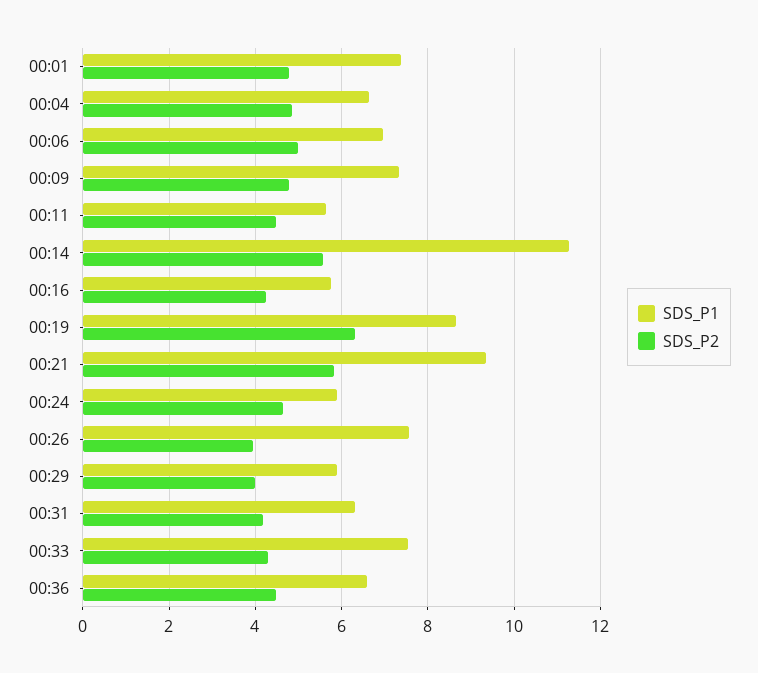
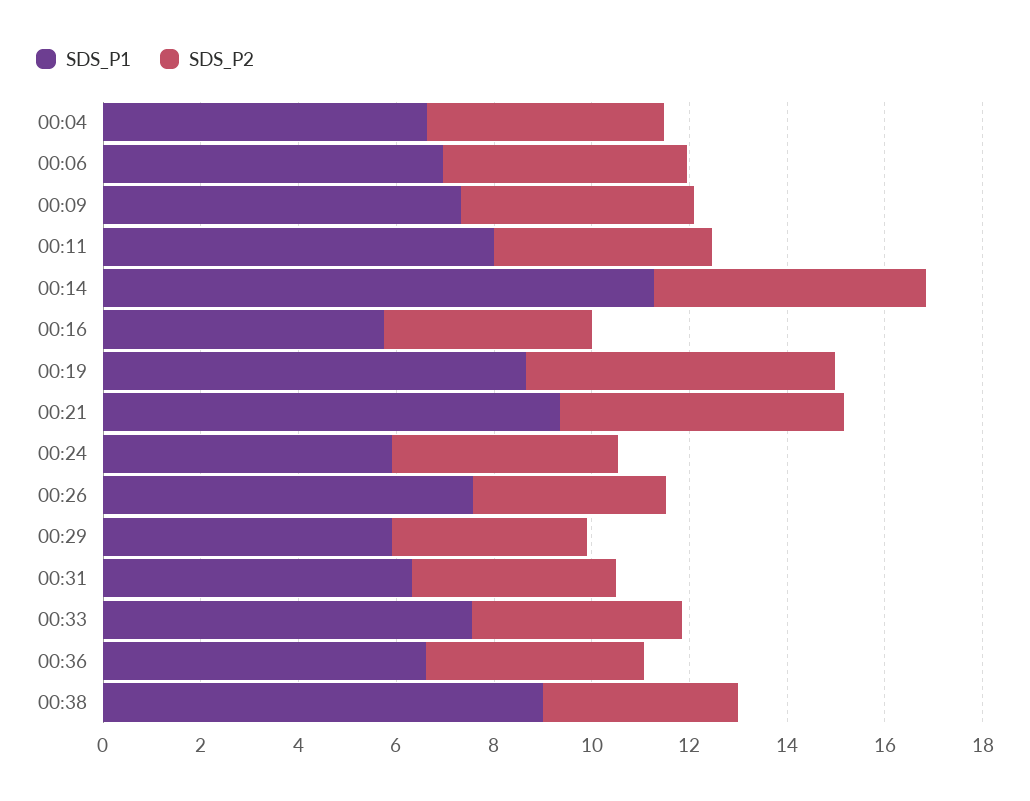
SDS_P1, 00:01: 7.4 -> none
SDS_P2, 00:01: 4.8 -> none
SDS_P1, 00:11: 5.6 -> 8
SDS_P1, 00:38: none -> 9
SDS_P2, 00:38: none -> 4

